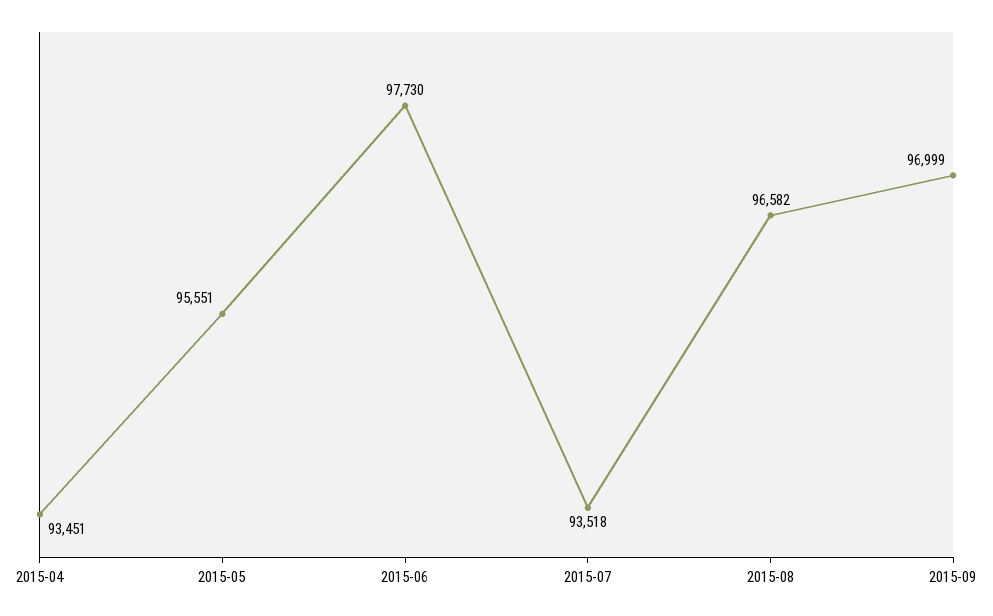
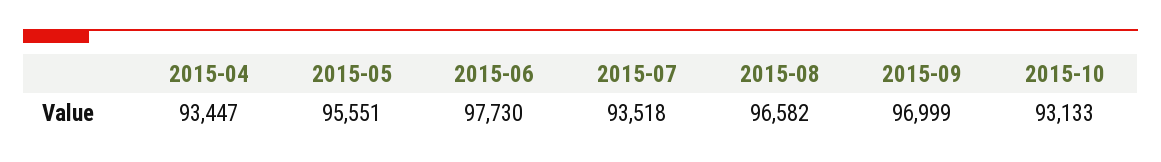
2015-04: 93451 -> 93447
2015-10: none -> 93133

